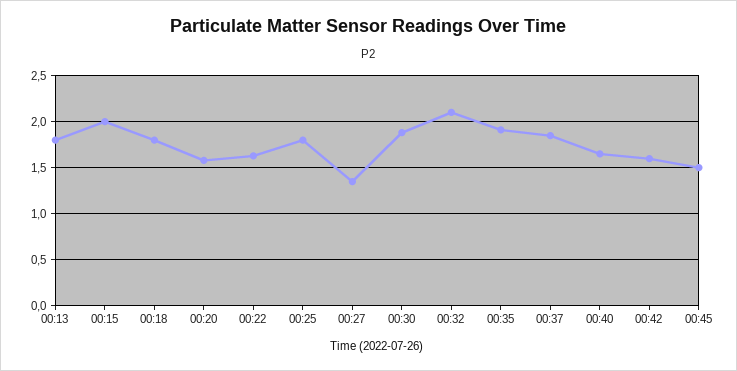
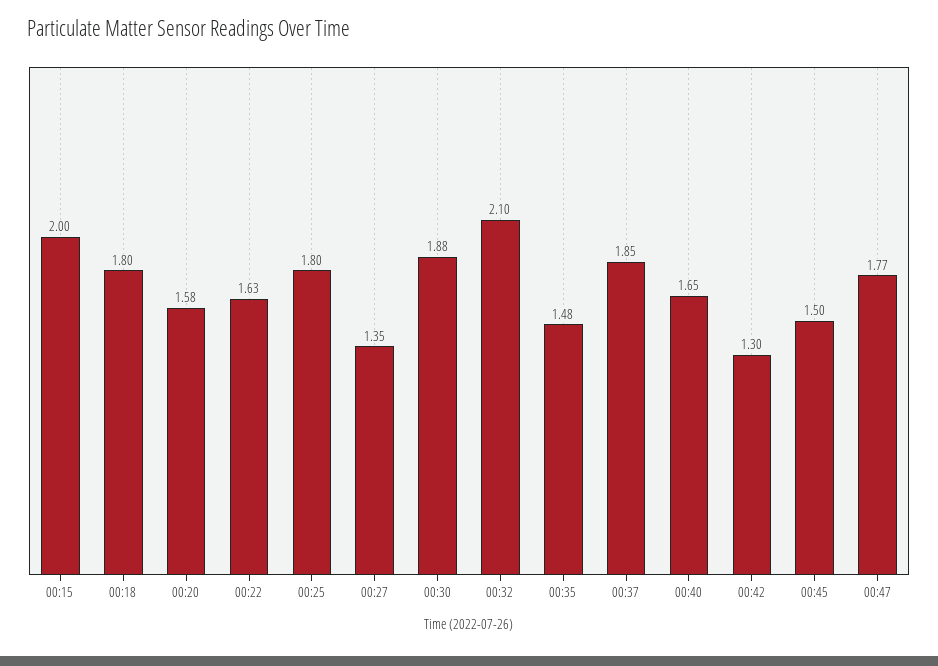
00:13: 1.8 -> none
00:35: 1.9 -> 1.48
00:42: 1.6 -> 1.3
00:47: none -> 1.77

